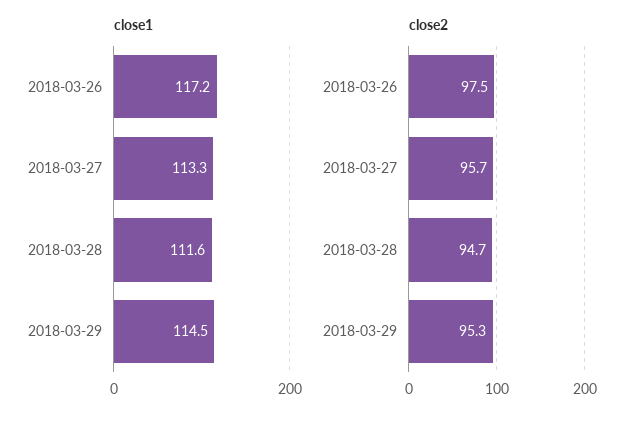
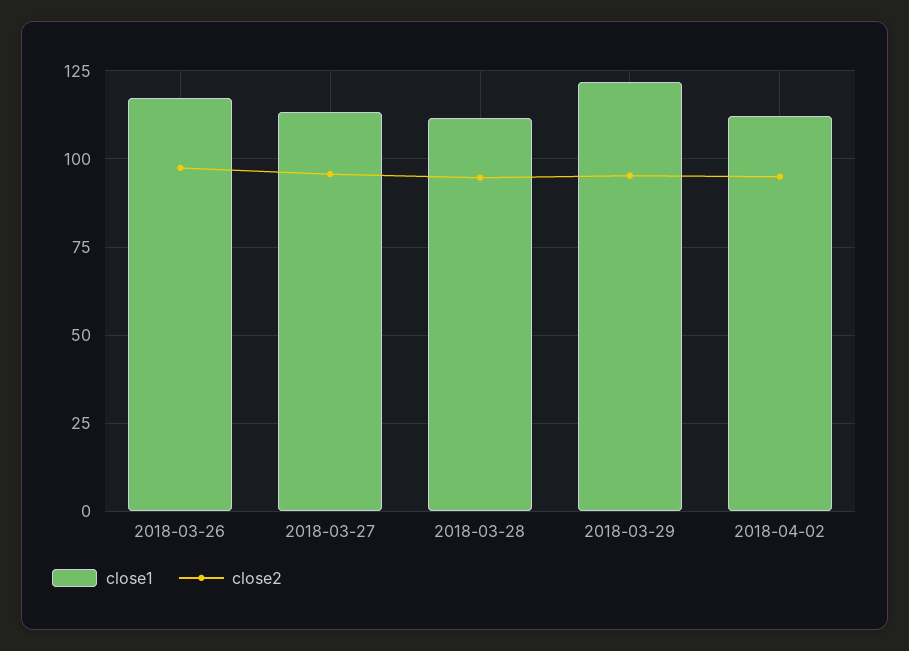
close1, 2018-03-29: 114.5 -> 122.5
close1, 2018-04-02: none -> 112.5
close2, 2018-04-02: none -> 95

